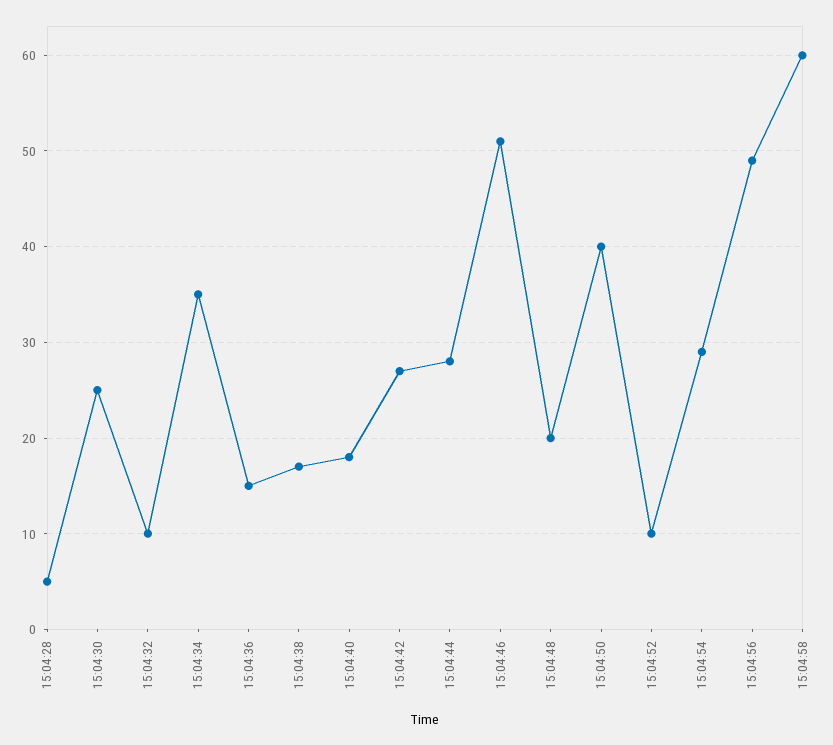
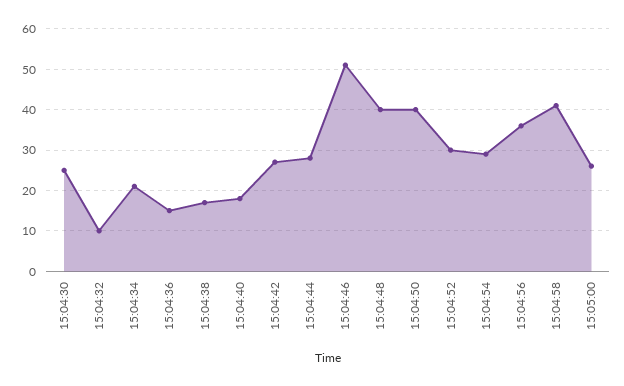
15:04:28: 5 -> none
15:04:34: 35 -> 20
15:04:48: 20 -> 40
15:04:52: 10 -> 30
15:04:56: 49 -> 35
15:04:58: 60 -> 40
15:05:00: none -> 25

